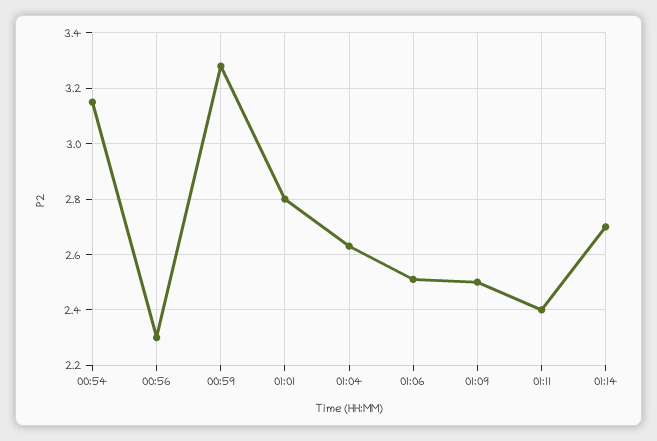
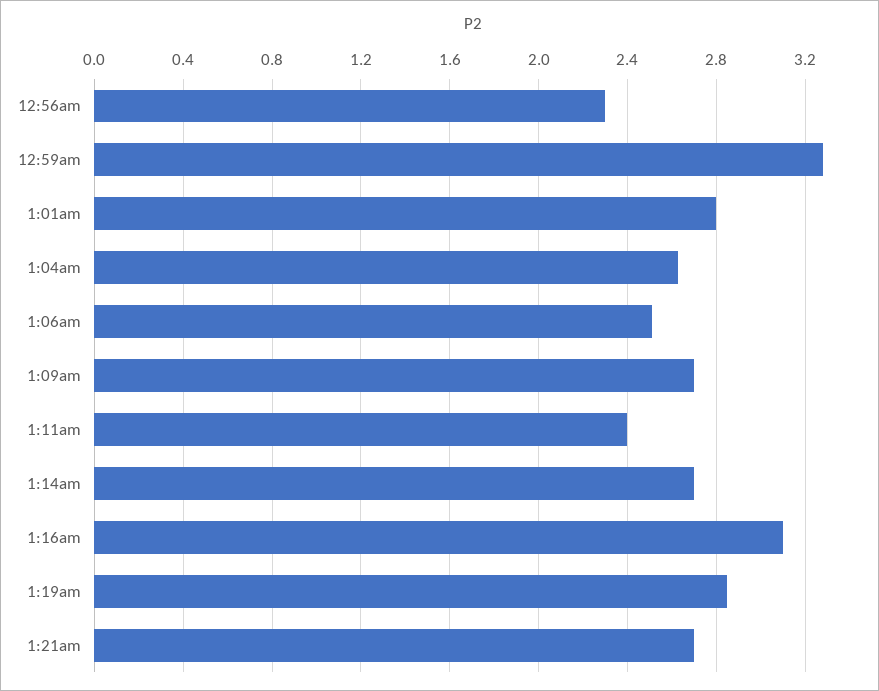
00:54: 3.15 -> none
01:09: 2.5 -> 2.7
1:16am: none -> 3.1
1:19am: none -> 2.85
1:21am: none -> 2.7

